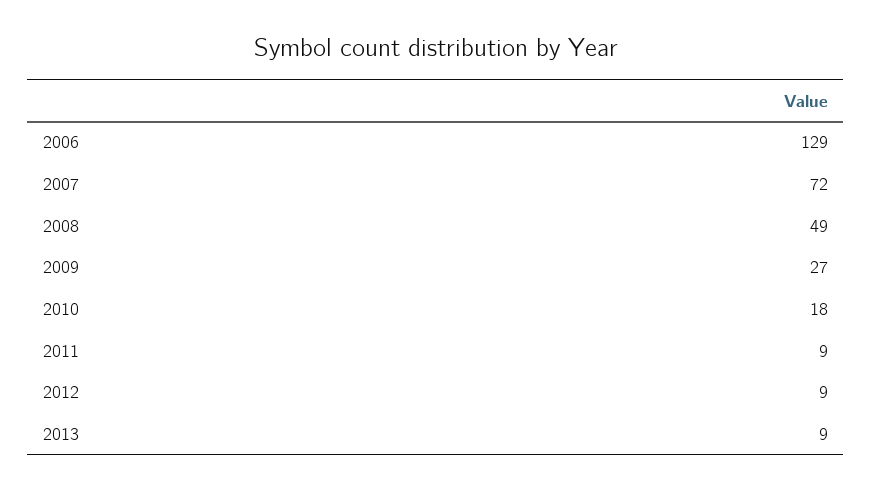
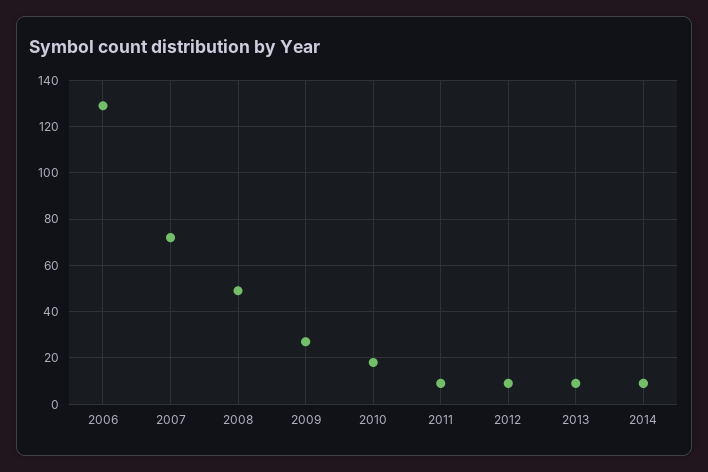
2014: none -> 10

